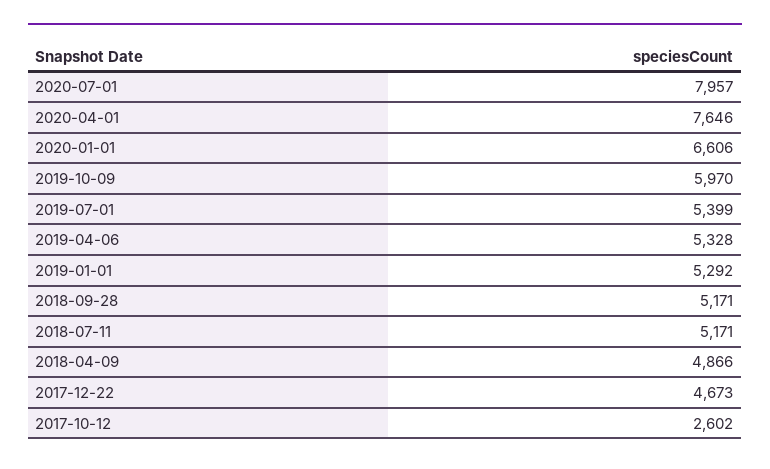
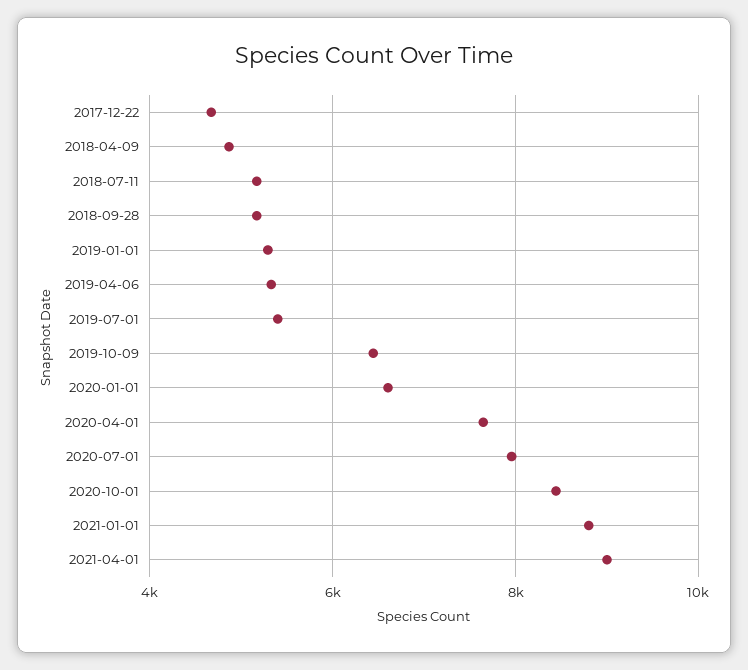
2019-10-09: 5970 -> 6400
2017-10-12: 2602 -> none
2020-10-01: none -> 8400
2021-01-01: none -> 8800
2021-04-01: none -> 9000

